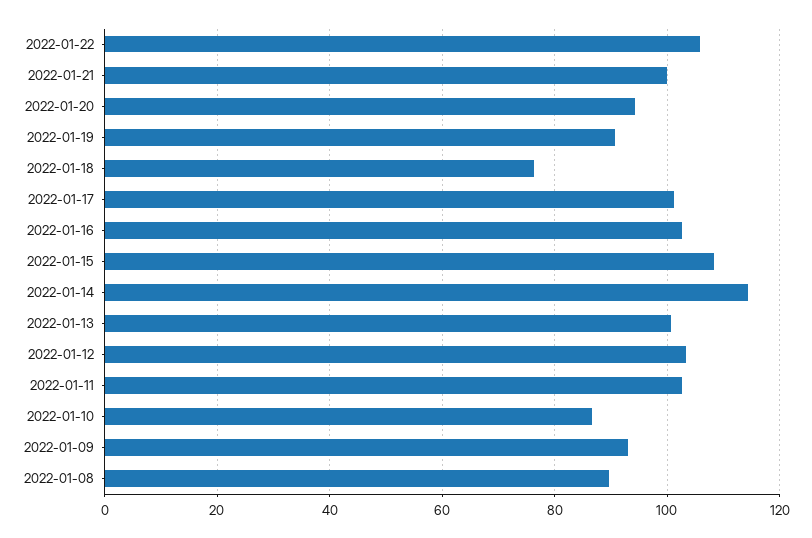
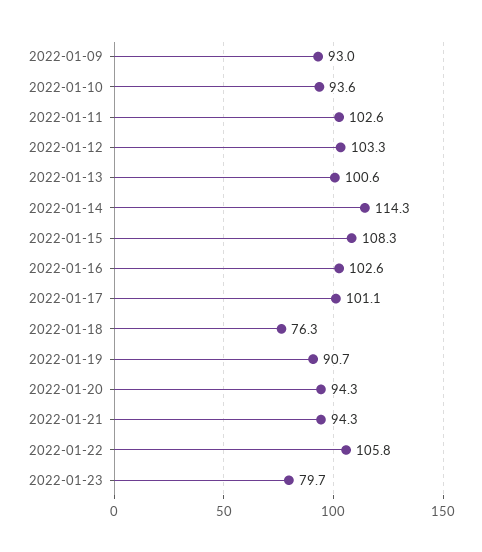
2022-01-21: 100 -> 94.3
2022-01-10: 86 -> 93.6
2022-01-08: 90 -> none
2022-01-23: none -> 79.7

